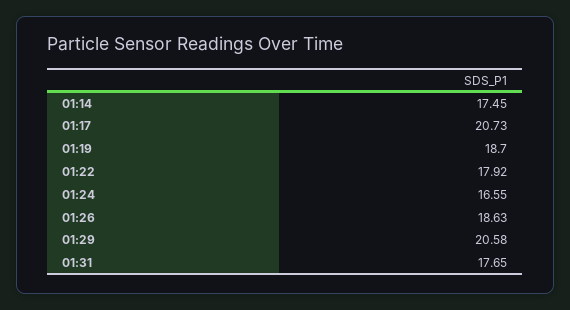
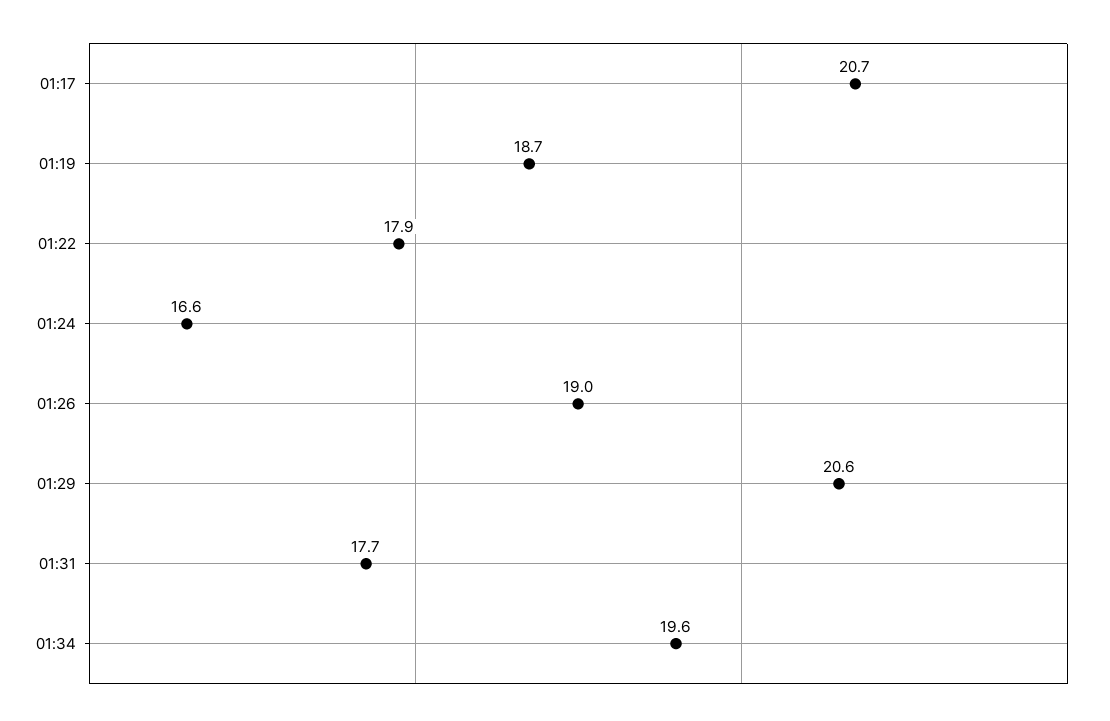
01:14: 17.45 -> none
01:26: 18.63 -> 19
01:34: none -> 19.6

